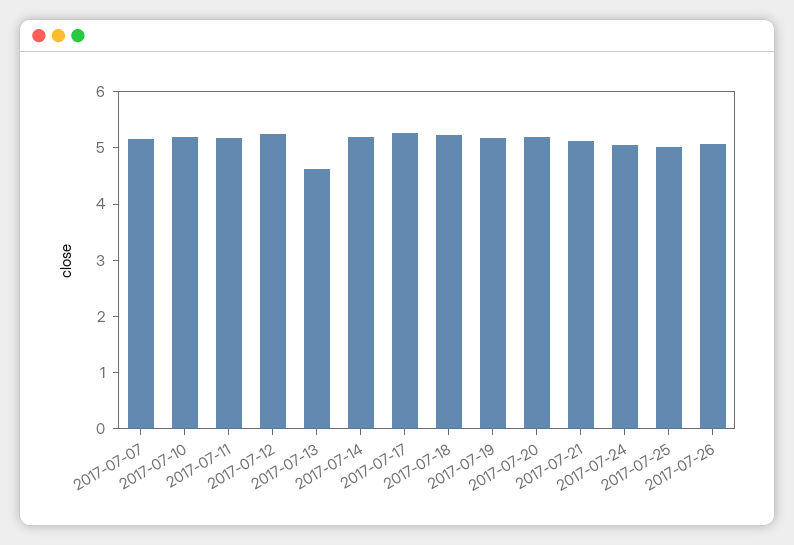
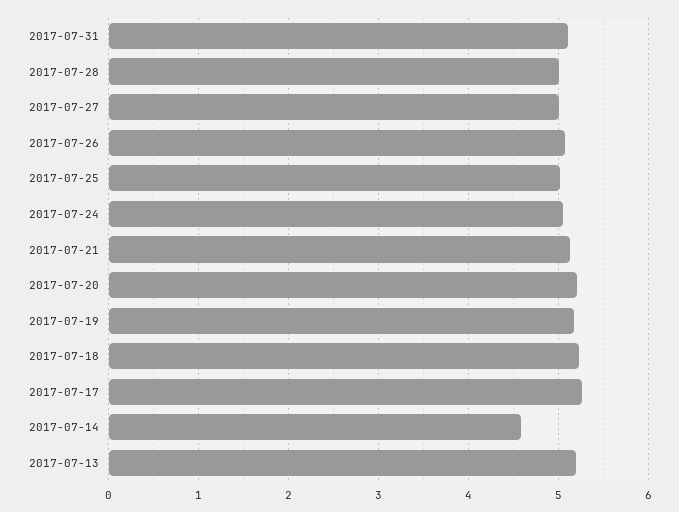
2017-07-07: 5.2 -> none
2017-07-10: 5.2 -> none
2017-07-11: 5.2 -> none
2017-07-12: 5.2 -> none
2017-07-13: 4.6 -> 5.2
2017-07-14: 5.2 -> 4.6
2017-07-31: none -> 5.1
2017-07-28: none -> 5
2017-07-27: none -> 5

